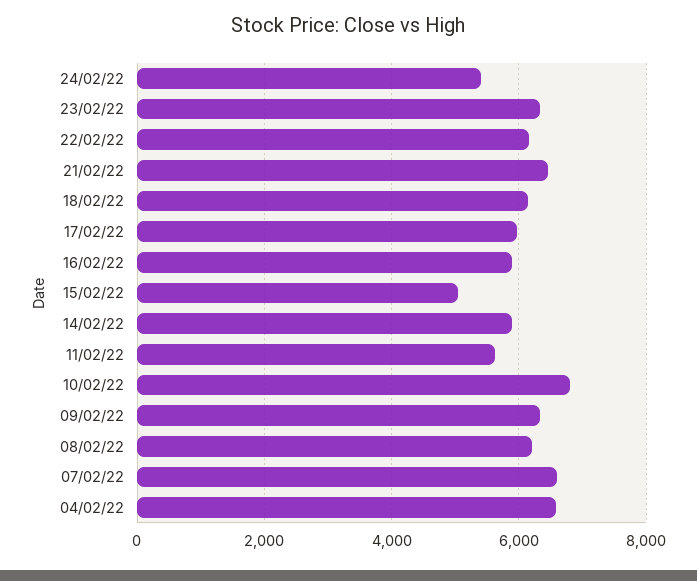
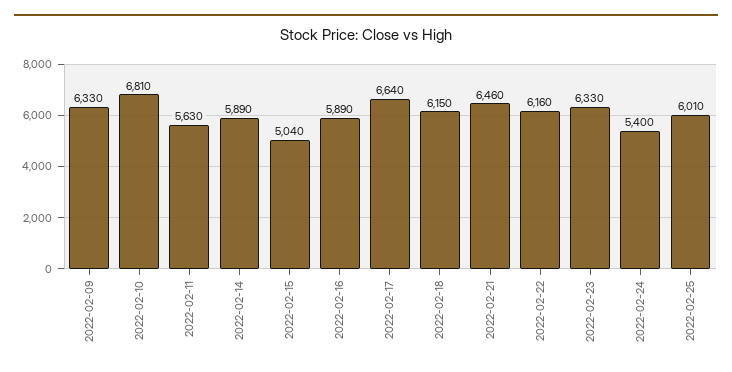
17/02/22: 6000 -> 6640
08/02/22: 6200 -> none
07/02/22: 6600 -> none
04/02/22: 6600 -> none
2022-02-25: none -> 6010

